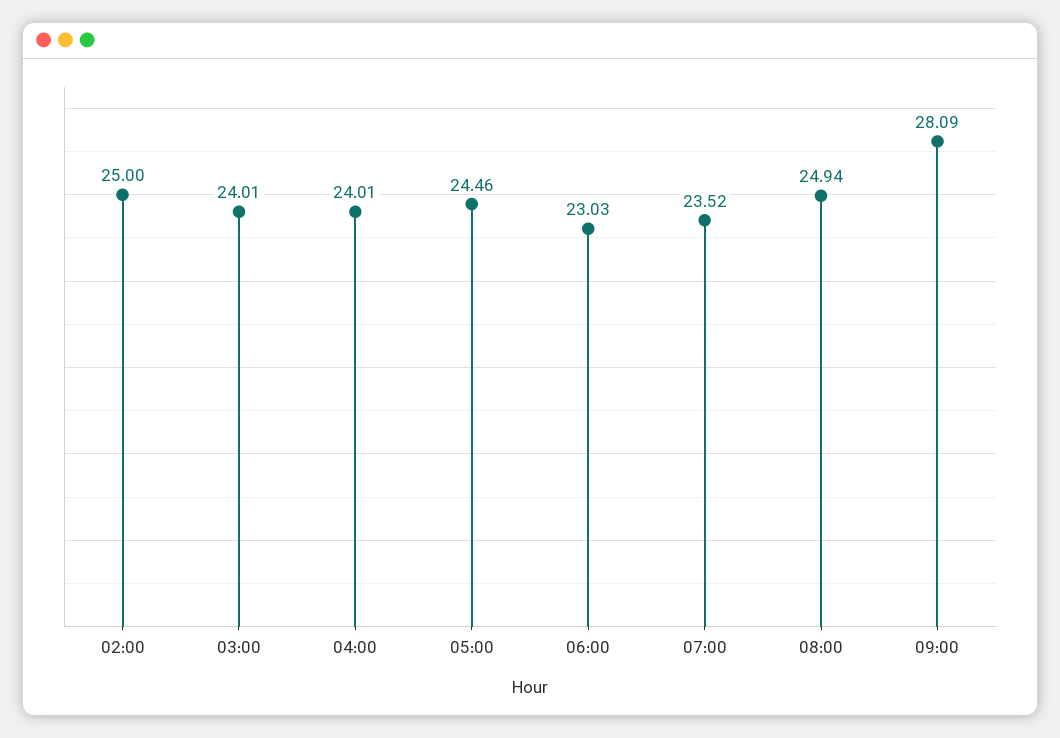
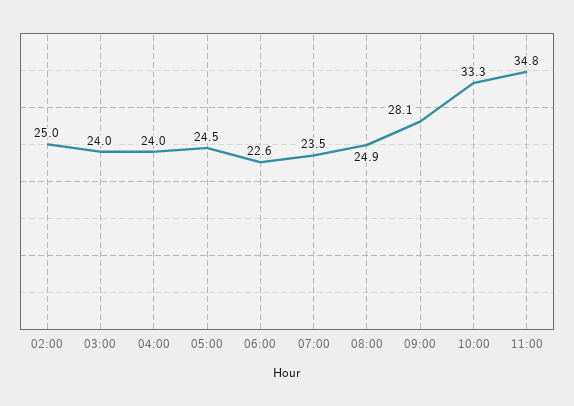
06:00: 23.03 -> 22.6
10:00: none -> 33.3
11:00: none -> 34.8

